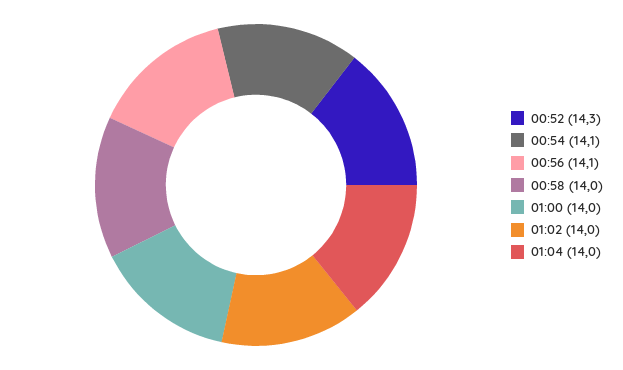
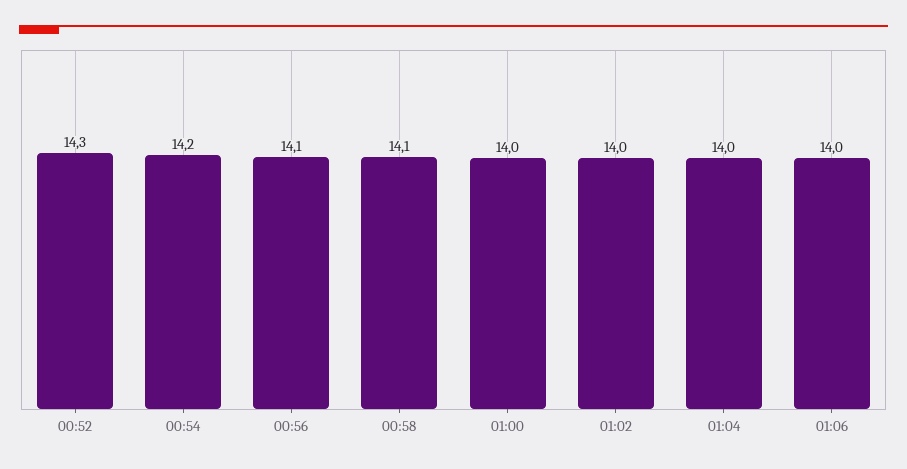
00:54: 14.1 -> 14.2
00:58: 14 -> 14.1
01:06: none -> 14

